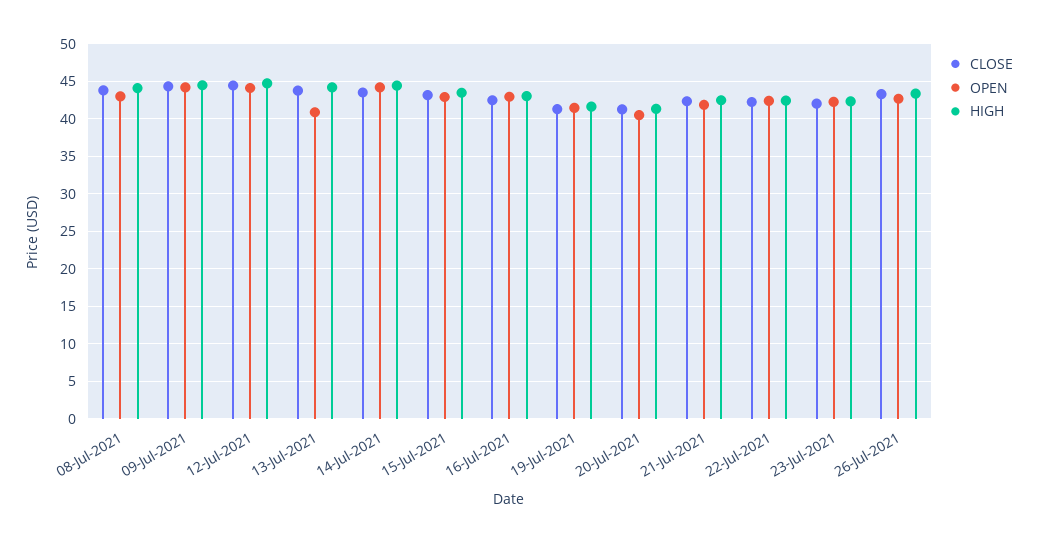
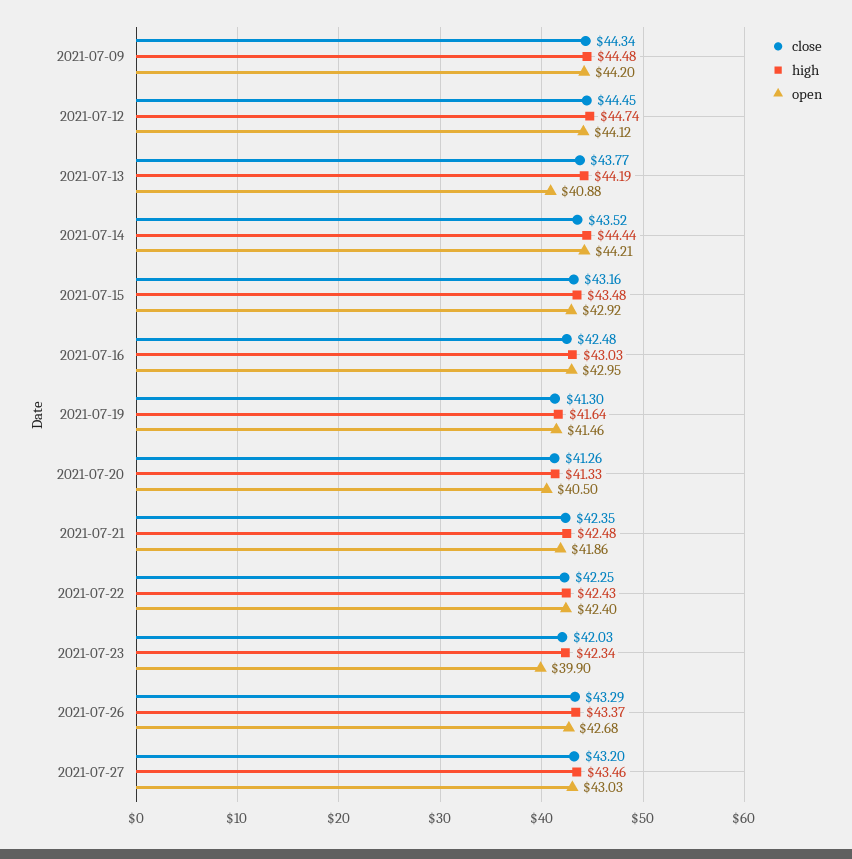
CLOSE, 08-Jul-2021: 44 -> none
OPEN, 08-Jul-2021: 43 -> none
HIGH, 08-Jul-2021: 44 -> none
OPEN, 23-Jul-2021: 42 -> 39.9
CLOSE, 2021-07-27: none -> 43.2
HIGH, 2021-07-27: none -> 43.46
OPEN, 2021-07-27: none -> 43.03

